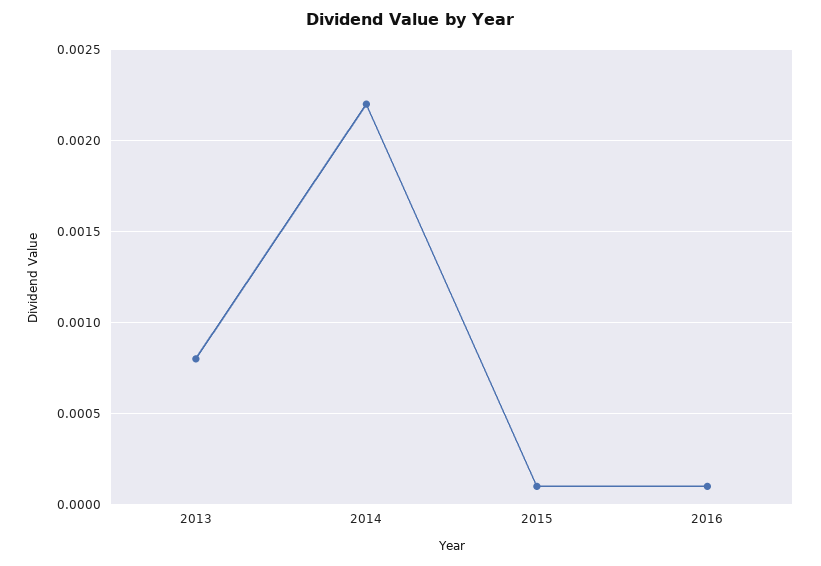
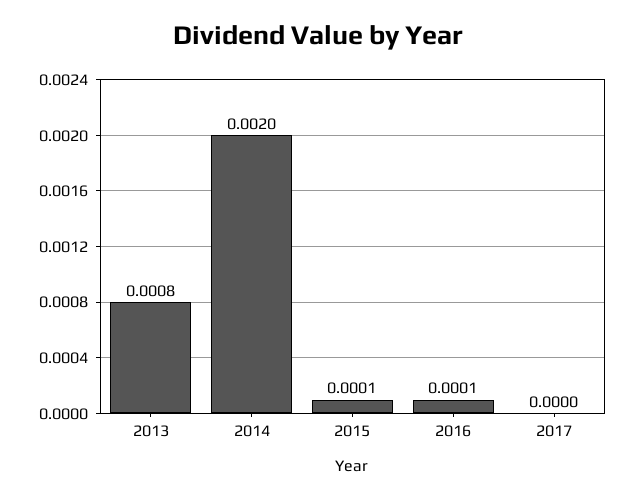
2014: 0.0022 -> 0.002
2017: none -> 0

